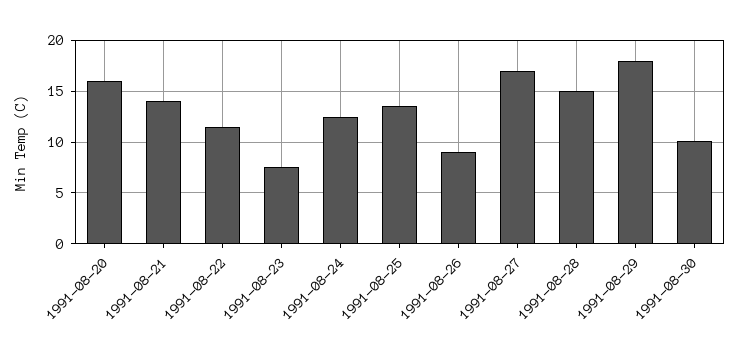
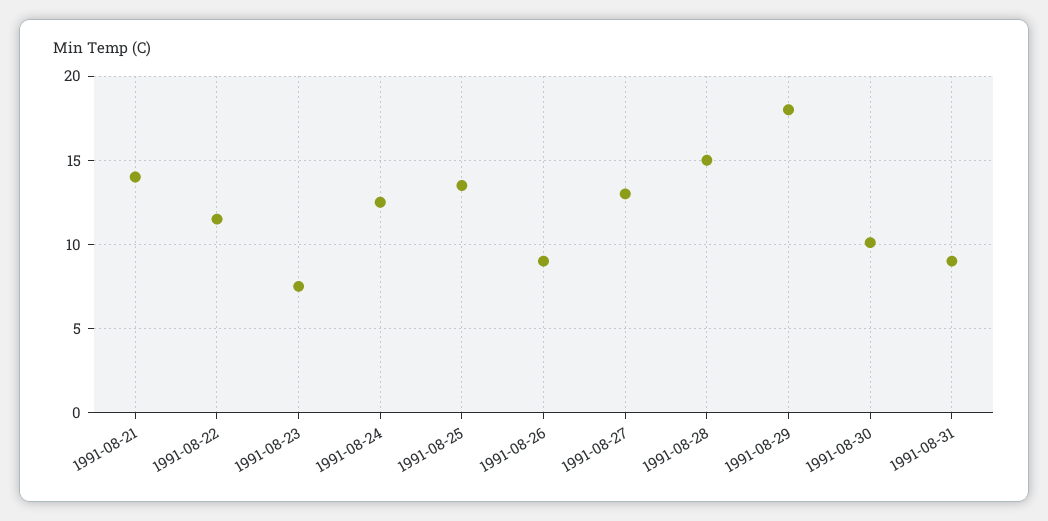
1991-08-20: 16 -> none
1991-08-27: 17 -> 13
1991-08-31: none -> 9

